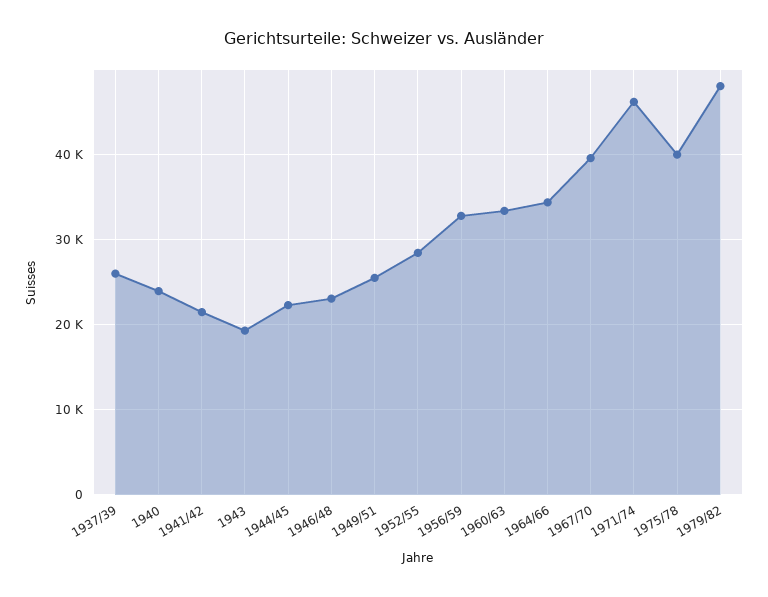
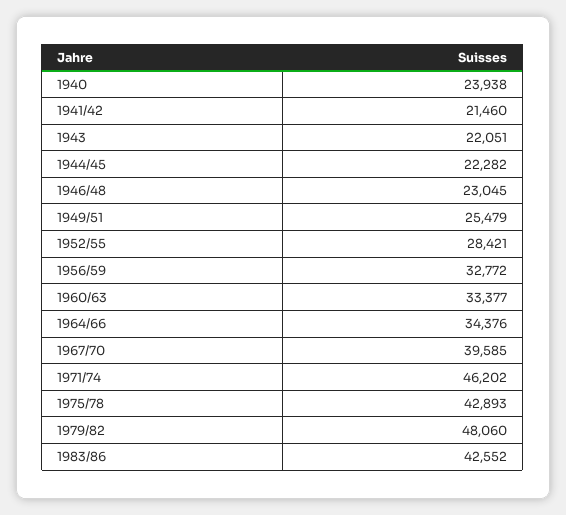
1937/39: 26000 -> none
1943: 19000 -> 22051
1975/78: 40000 -> 42893
1983/86: none -> 42552

